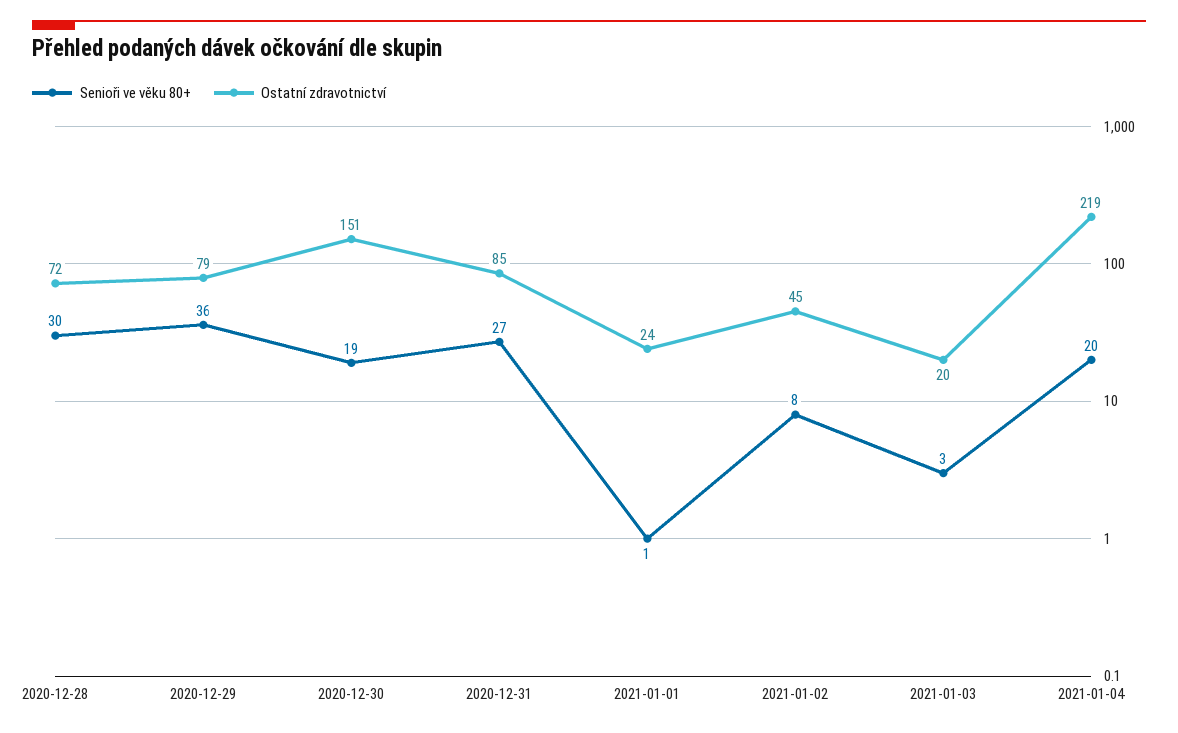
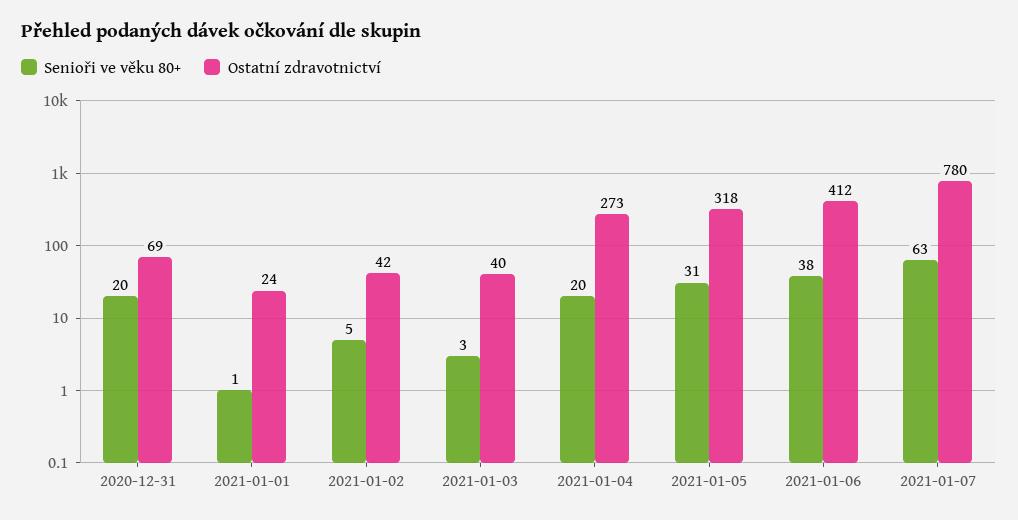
Senioři ve věku 80+, 2020-12-28: 30 -> none
Ostatní zdravotnictví, 2020-12-28: 72 -> none
Senioři ve věku 80+, 2020-12-29: 36 -> none
Ostatní zdravotnictví, 2020-12-29: 79 -> none
Senioři ve věku 80+, 2020-12-30: 19 -> none
Ostatní zdravotnictví, 2020-12-30: 151 -> none
Senioři ve věku 80+, 2020-12-31: 27 -> 20
Ostatní zdravotnictví, 2020-12-31: 85 -> 69
Senioři ve věku 80+, 2021-01-02: 8 -> 5
Ostatní zdravotnictví, 2021-01-02: 45 -> 42
Ostatní zdravotnictví, 2021-01-03: 20 -> 40
Ostatní zdravotnictví, 2021-01-04: 219 -> 273
Senioři ve věku 80+, 2021-01-05: none -> 31
Ostatní zdravotnictví, 2021-01-05: none -> 318
Senioři ve věku 80+, 2021-01-06: none -> 38
Ostatní zdravotnictví, 2021-01-06: none -> 412
Senioři ve věku 80+, 2021-01-07: none -> 63
Ostatní zdravotnictví, 2021-01-07: none -> 780

